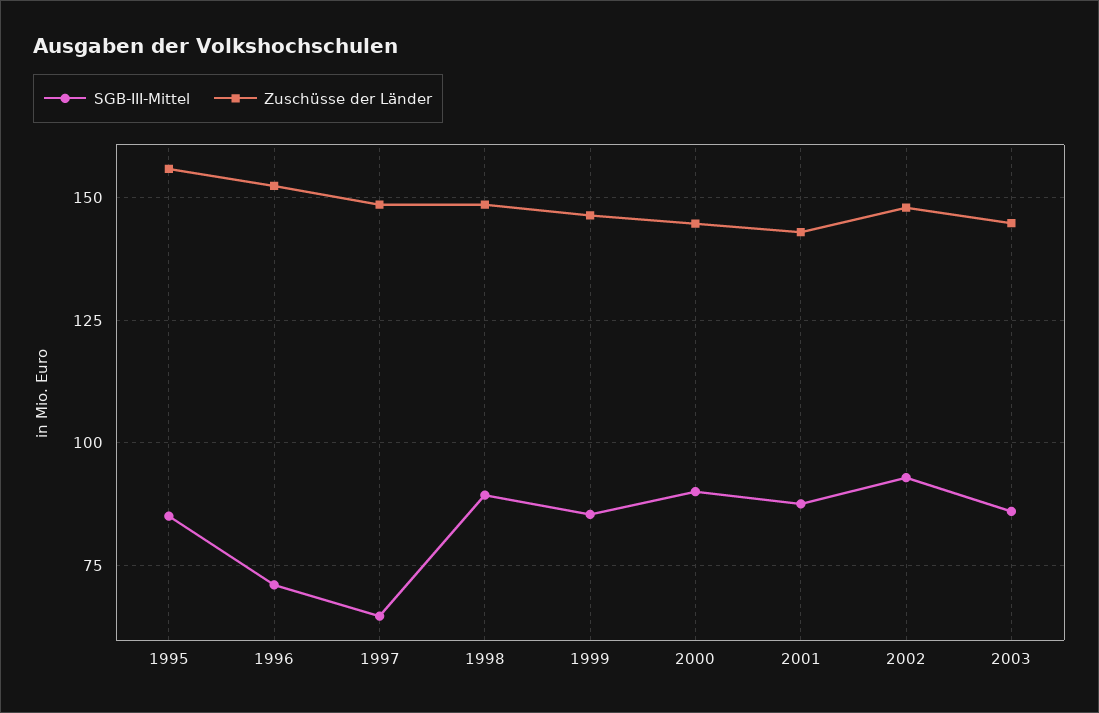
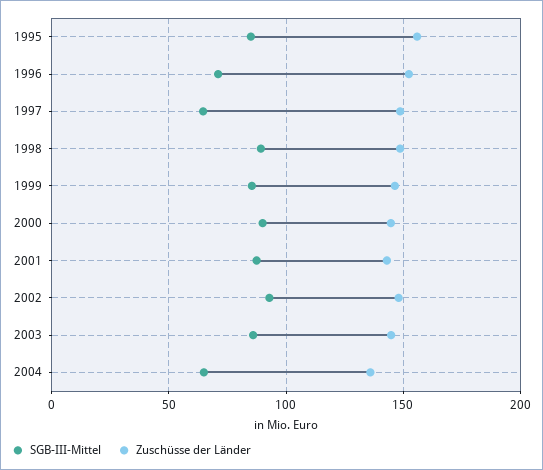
SGB-III-Mittel, 2004: none -> 65
Zuschüsse der Länder, 2004: none -> 135

